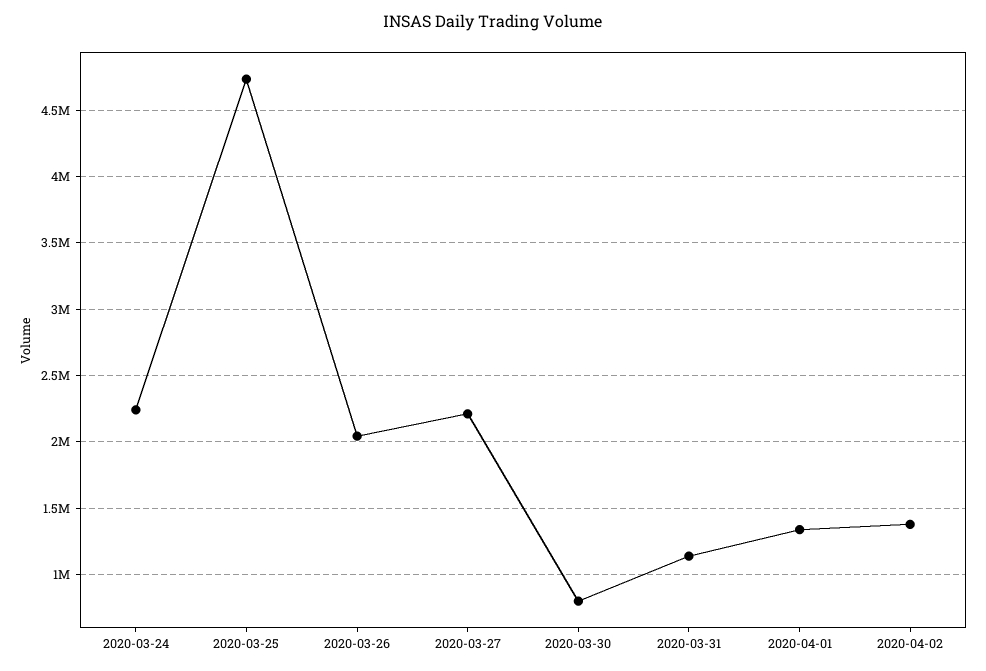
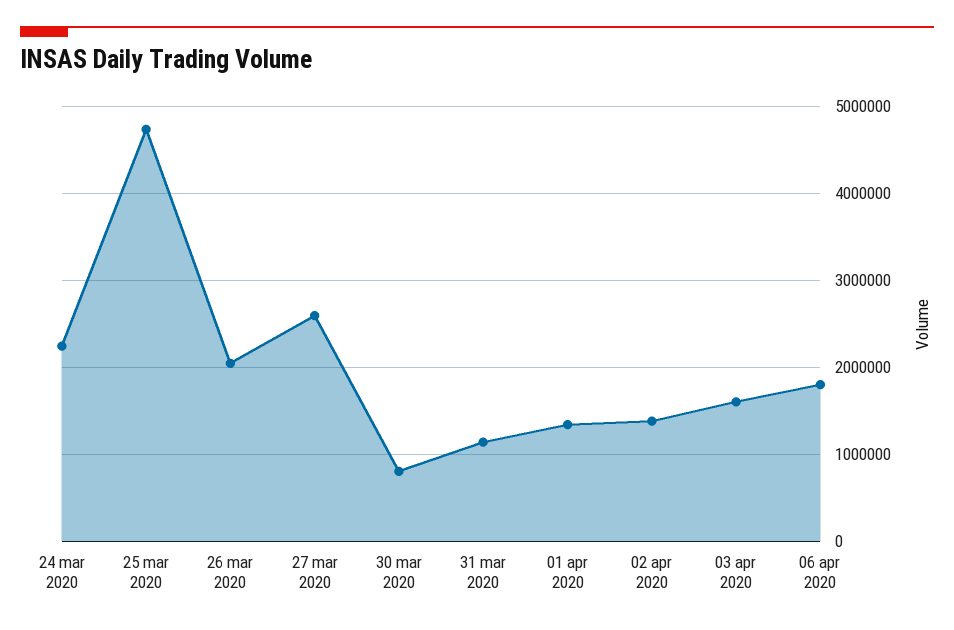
2020-03-27: 2200000 -> 2600000
03 apr 2020: none -> 1600000
06 apr 2020: none -> 1800000

